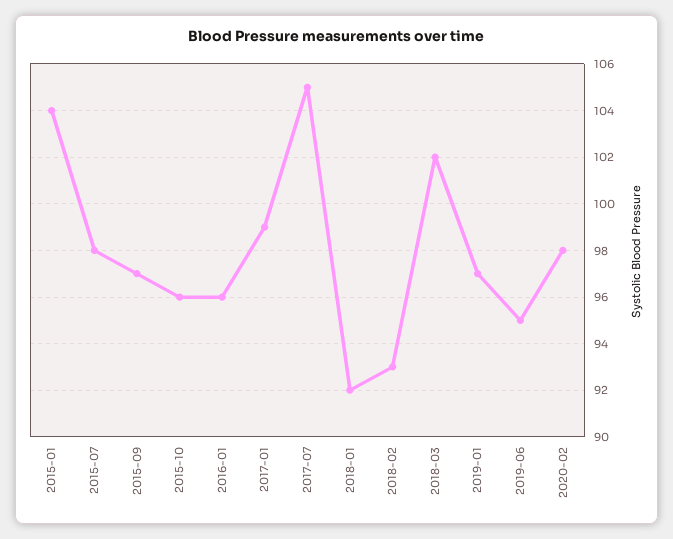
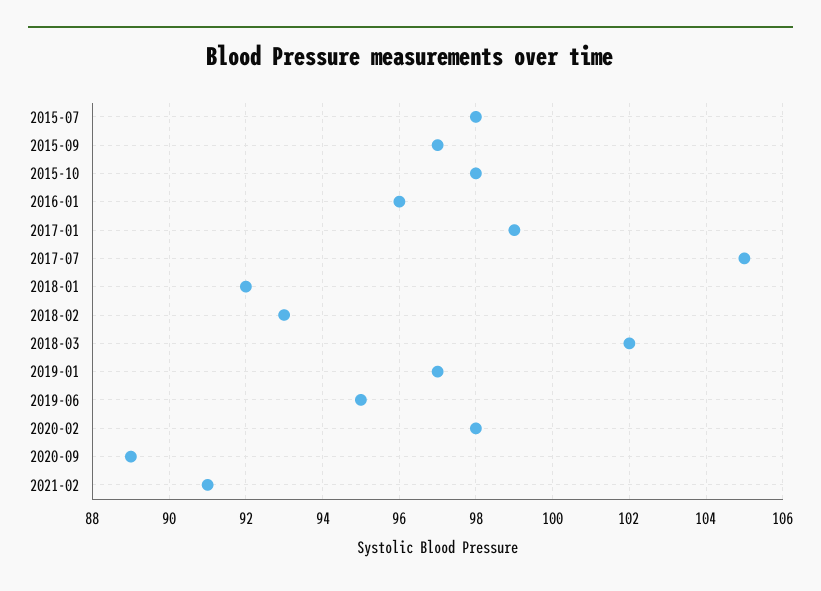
2015-01: 104 -> none
2015-10: 96 -> 98
2020-09: none -> 89
2021-02: none -> 91

